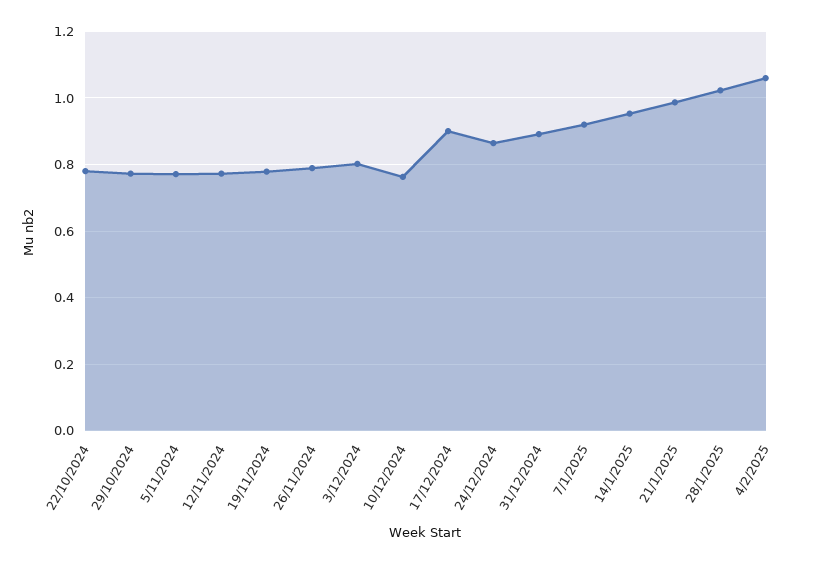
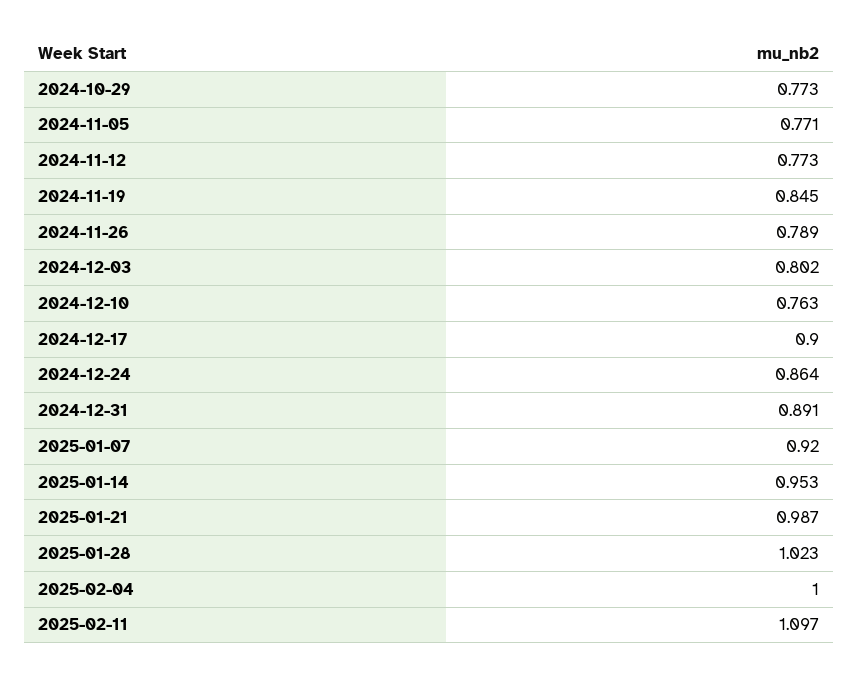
22/10/2024: 0.78 -> none
19/11/2024: 0.78 -> 0.845
4/2/2025: 1.06 -> 1
2025-02-11: none -> 1.097

